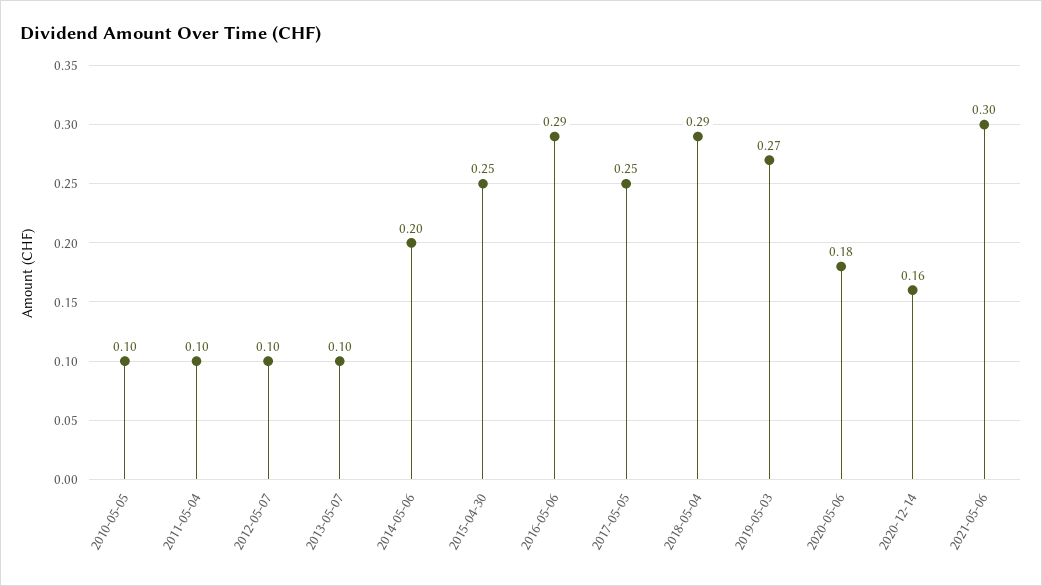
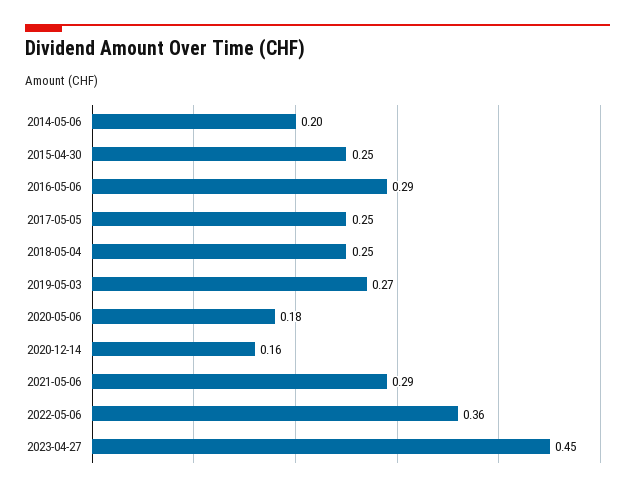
2010-05-05: 0.1 -> none
2011-05-04: 0.1 -> none
2012-05-07: 0.1 -> none
2013-05-07: 0.1 -> none
2018-05-04: 0.29 -> 0.25
2021-05-06: 0.3 -> 0.29
2022-05-06: none -> 0.36
2023-04-27: none -> 0.45

